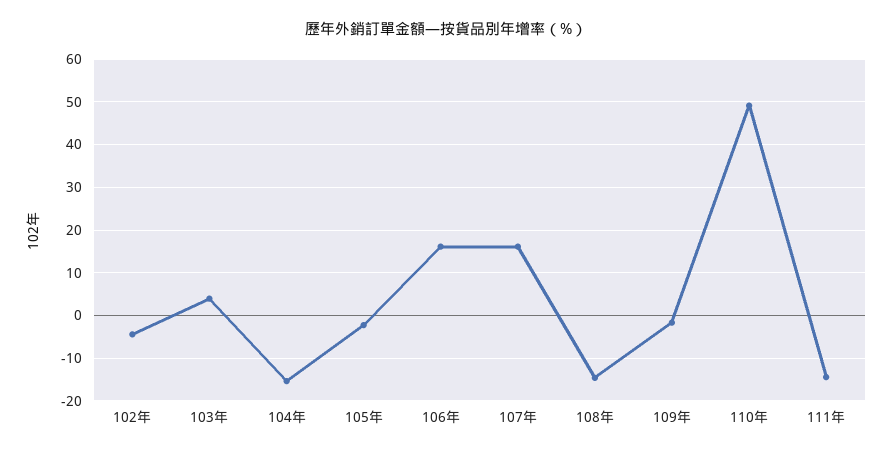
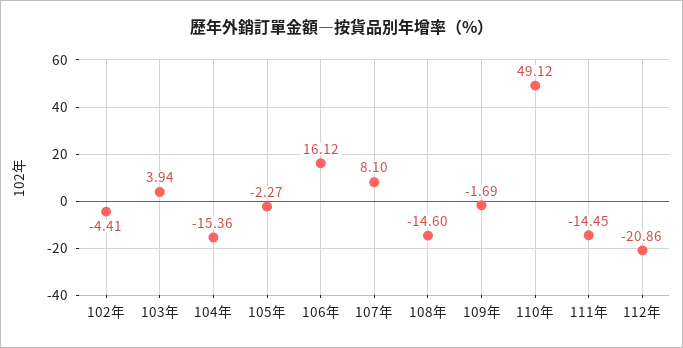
107年: 16 -> 8.1
112年: none -> -20.86

